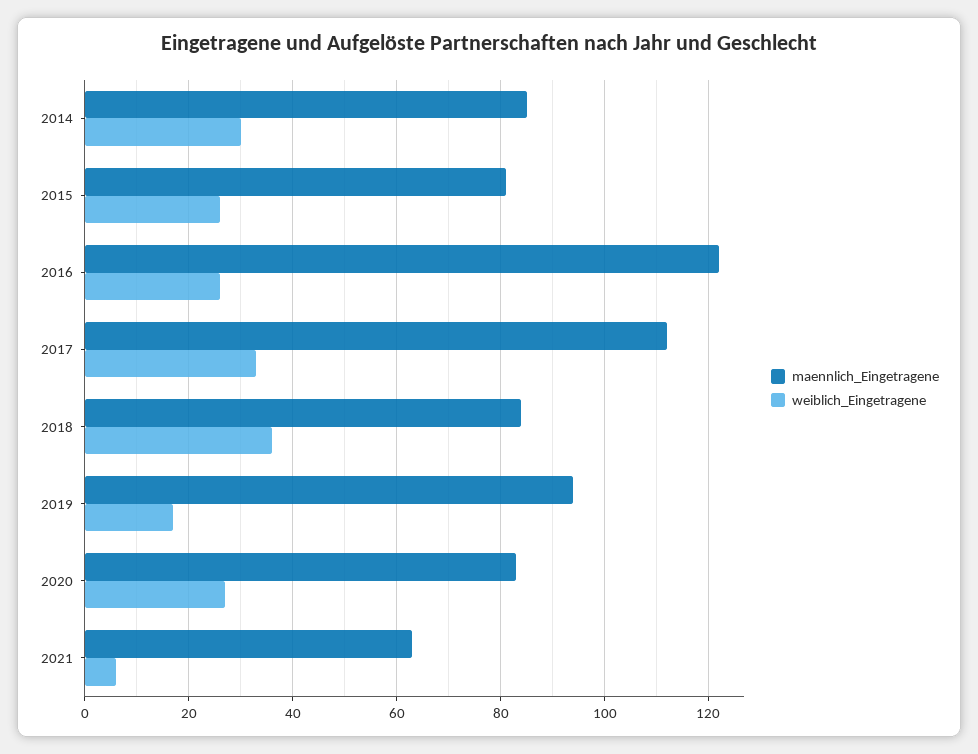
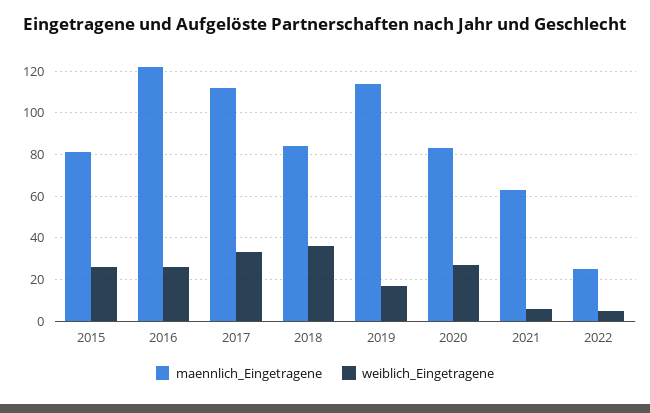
maennlich_Eingetragene, 2014: 85 -> none
weiblich_Eingetragene, 2014: 30 -> none
maennlich_Eingetragene, 2019: 95 -> 115
maennlich_Eingetragene, 2022: none -> 25
weiblich_Eingetragene, 2022: none -> 5

